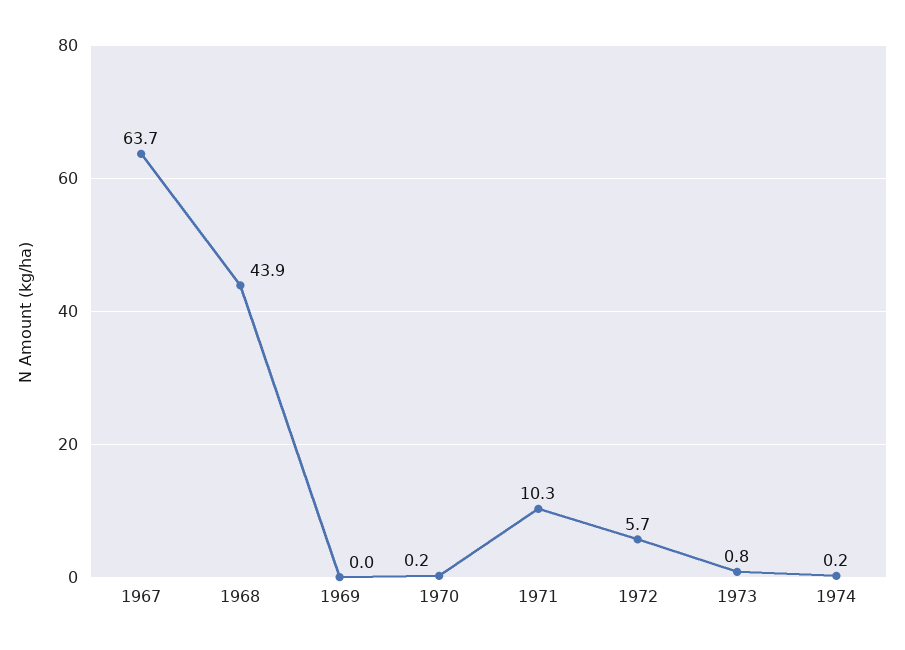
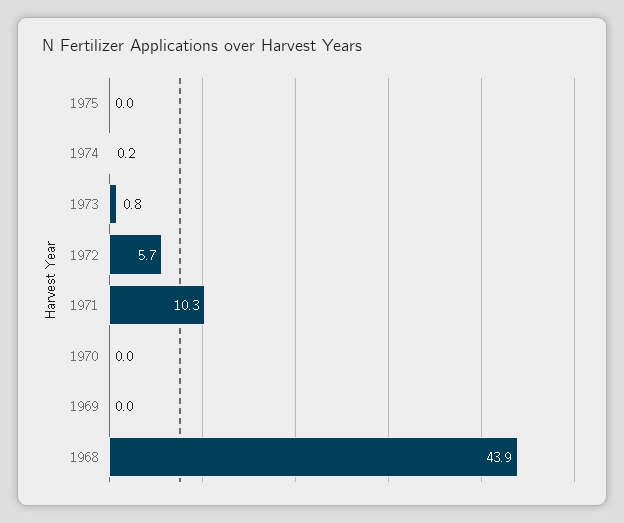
1967: 63.7 -> none
1970: 0.2 -> 0
1975: none -> 0

